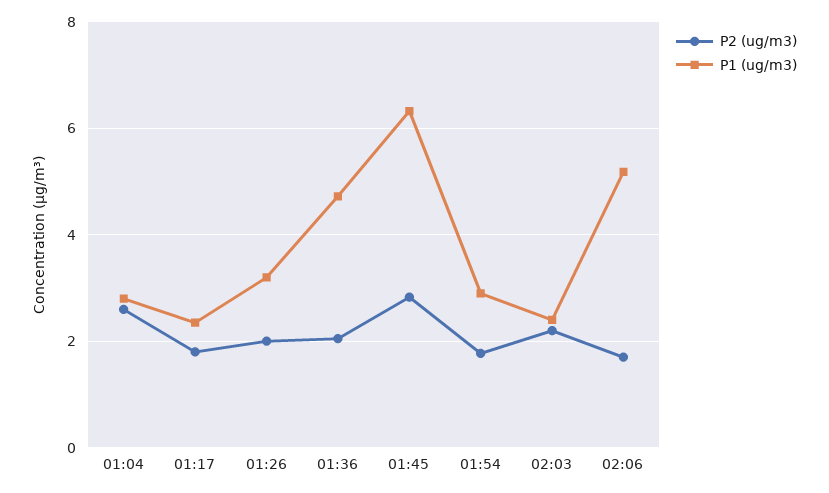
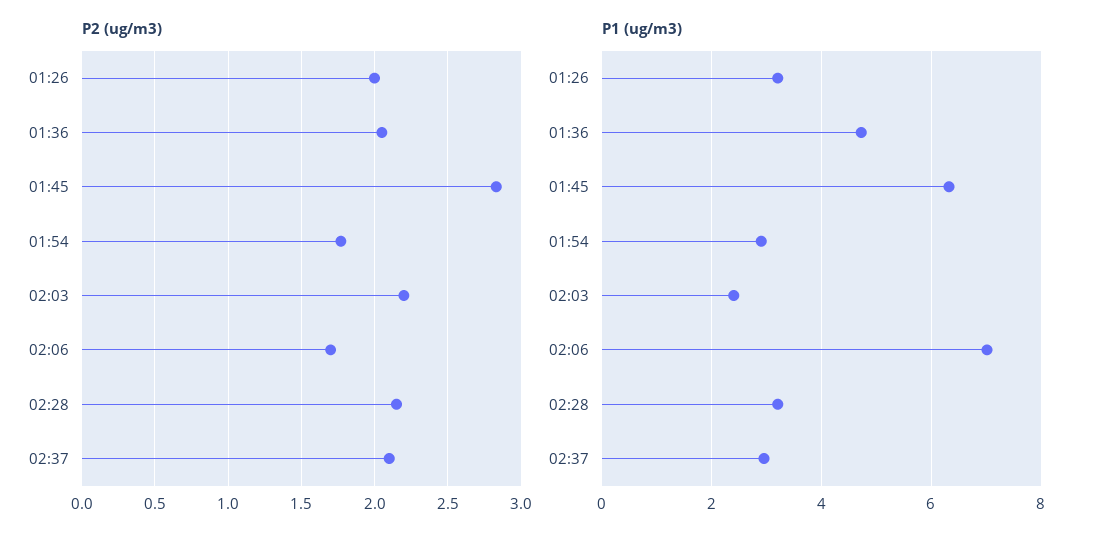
P2 (ug/m3), 01:04: 2.6 -> none
P1 (ug/m3), 01:04: 2.8 -> none
P2 (ug/m3), 01:17: 1.8 -> none
P1 (ug/m3), 01:17: 2.4 -> none
P1 (ug/m3), 02:06: 5.2 -> 7
P2 (ug/m3), 02:28: none -> 2.15
P2 (ug/m3), 02:37: none -> 2.1
P1 (ug/m3), 02:28: none -> 3.2
P1 (ug/m3), 02:37: none -> 3

